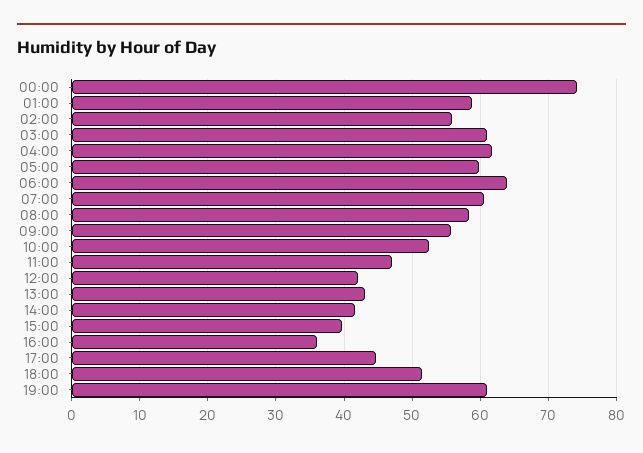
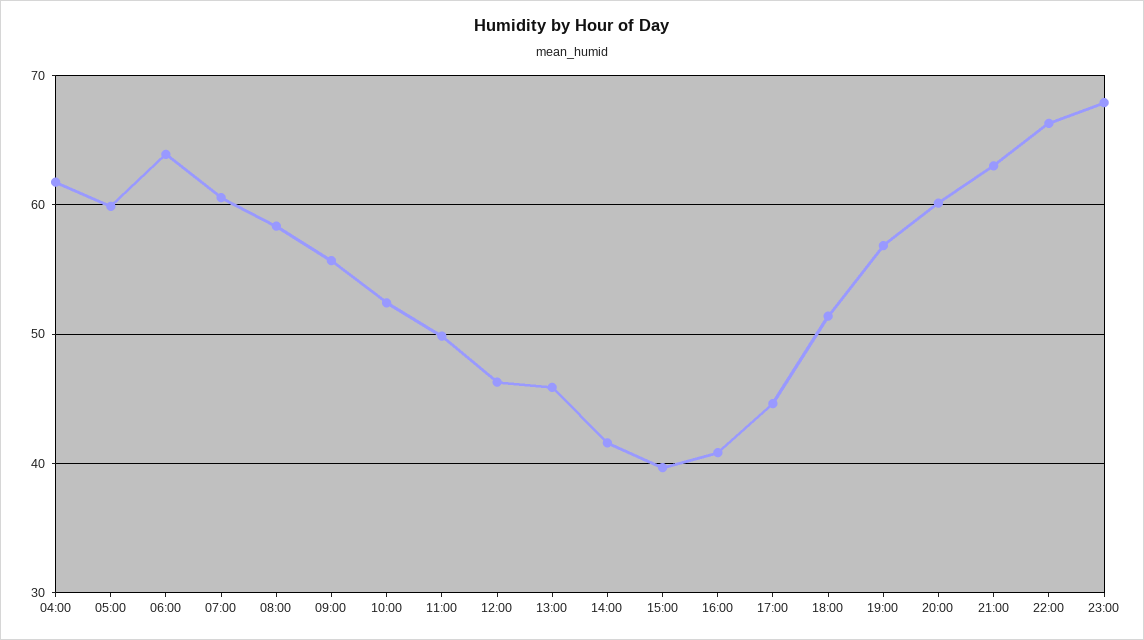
00:00: 74 -> none
01:00: 59 -> none
02:00: 56 -> none
03:00: 61 -> none
11:00: 47 -> 50
12:00: 42 -> 46
13:00: 43 -> 46
16:00: 36 -> 41
19:00: 61 -> 57
20:00: none -> 60
21:00: none -> 63
22:00: none -> 66
23:00: none -> 68

